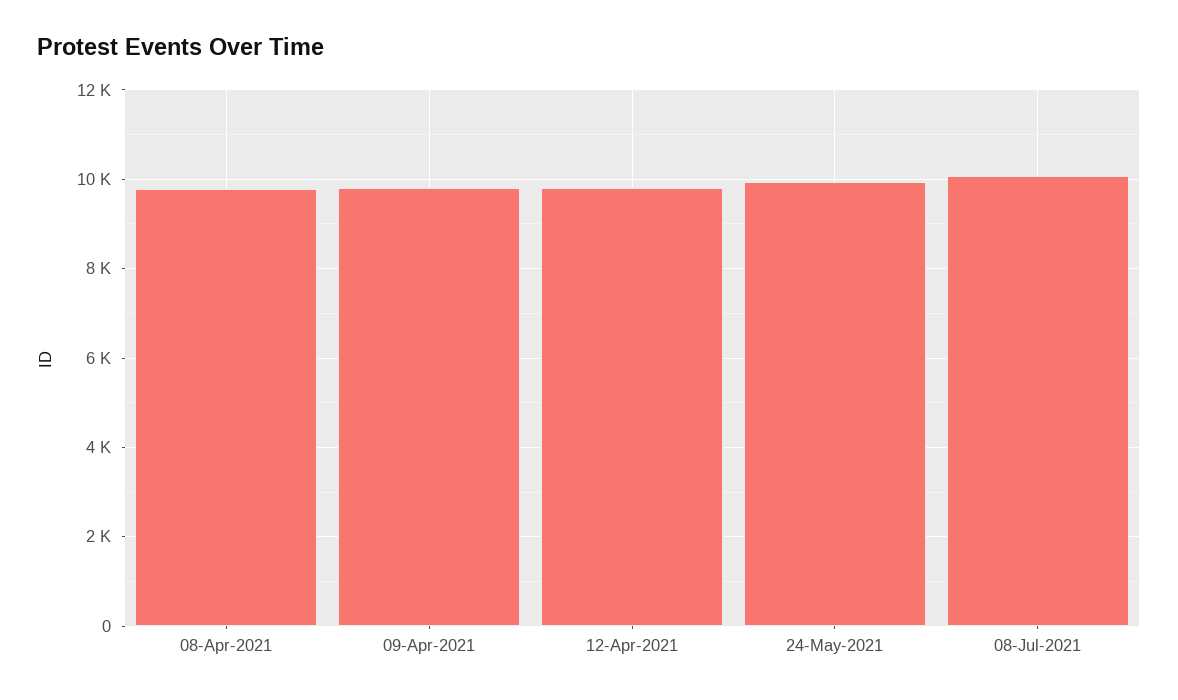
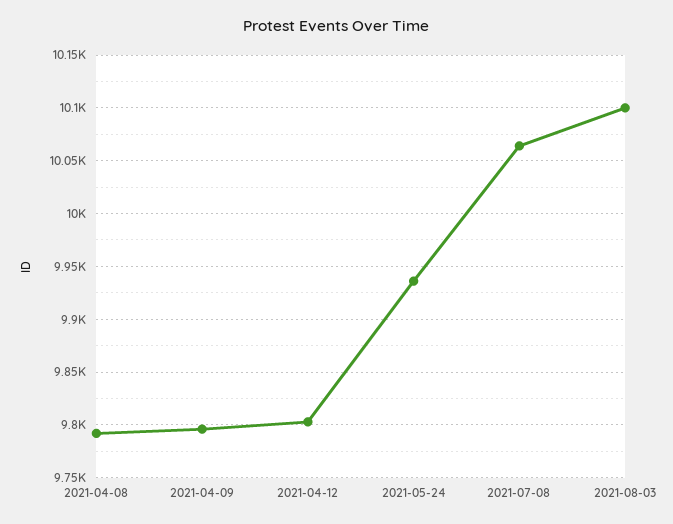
2021-08-03: none -> 10100

